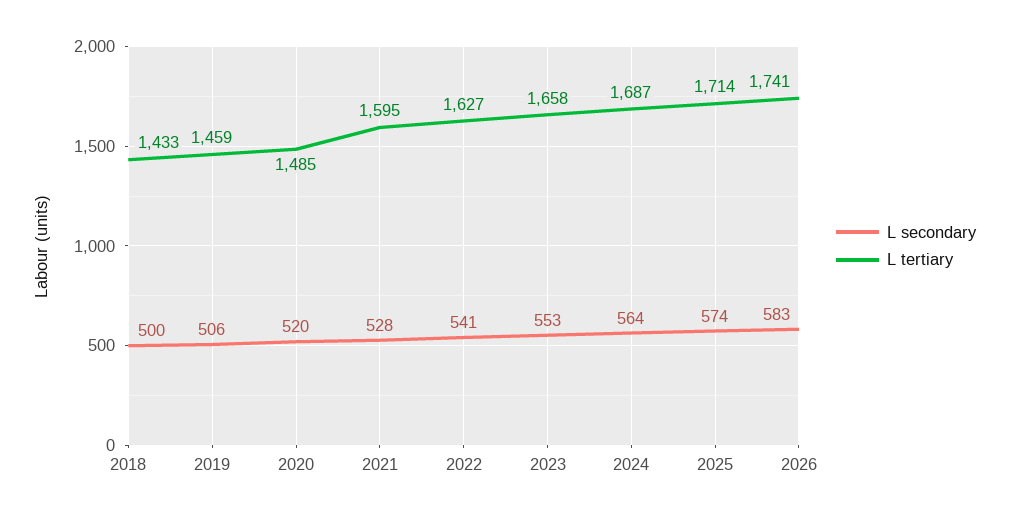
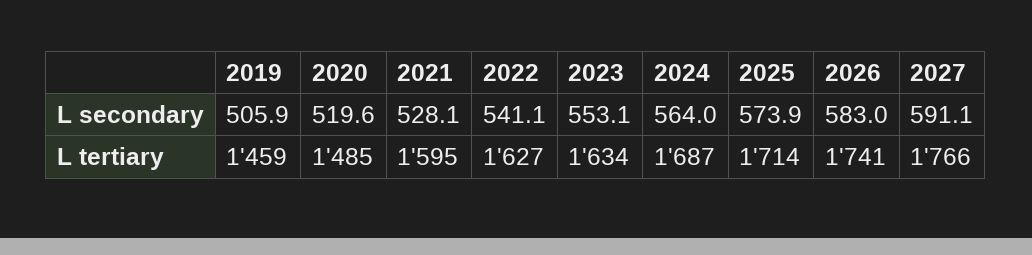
L secondary, 2018: 500 -> none
L tertiary, 2018: 1433 -> none
L tertiary, 2023: 1658 -> 1634
L secondary, 2027: none -> 591.1
L tertiary, 2027: none -> 1766

